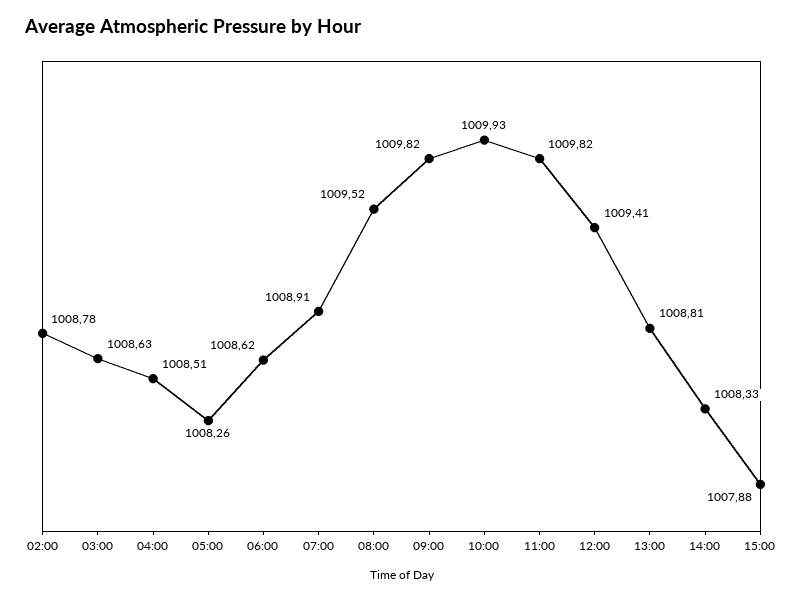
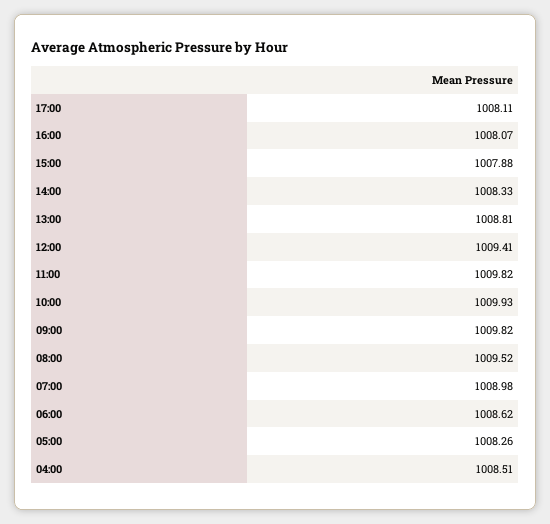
02:00: 1008.78 -> none
03:00: 1008.63 -> none
07:00: 1008.91 -> 1008.98
17:00: none -> 1008.11
16:00: none -> 1008.07

